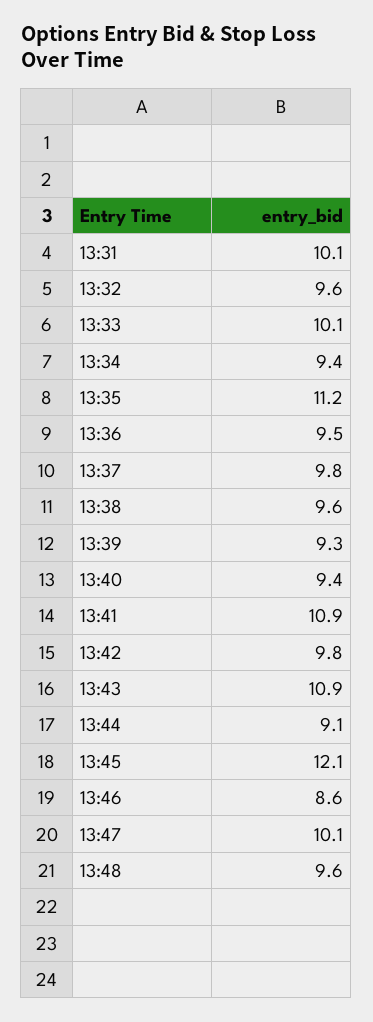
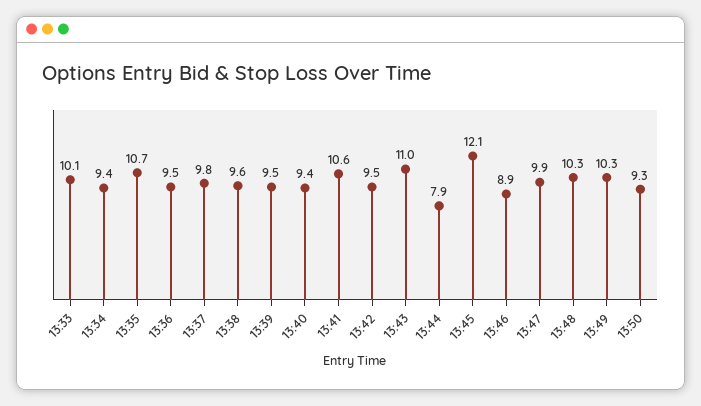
13:31: 10.1 -> none
13:32: 9.6 -> none
13:35: 11.2 -> 10.7
13:39: 9.3 -> 9.5
13:41: 10.9 -> 10.6
13:42: 9.8 -> 9.5
13:43: 10.9 -> 11
13:44: 9.1 -> 7.9
13:46: 8.6 -> 8.9
13:47: 10.1 -> 9.9
13:48: 9.6 -> 10.3
13:49: none -> 10.3
13:50: none -> 9.3

